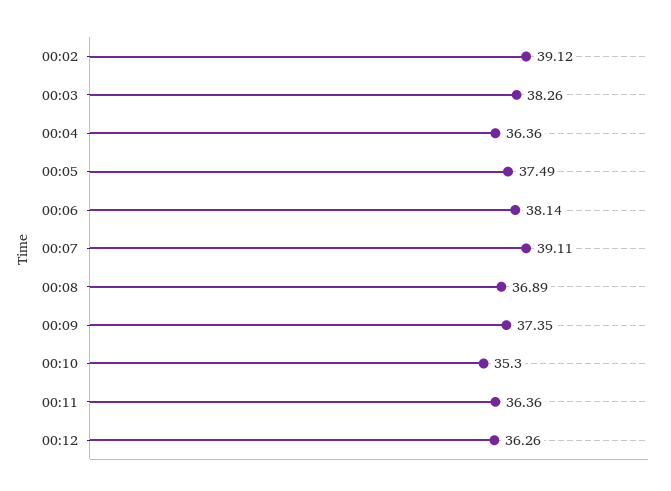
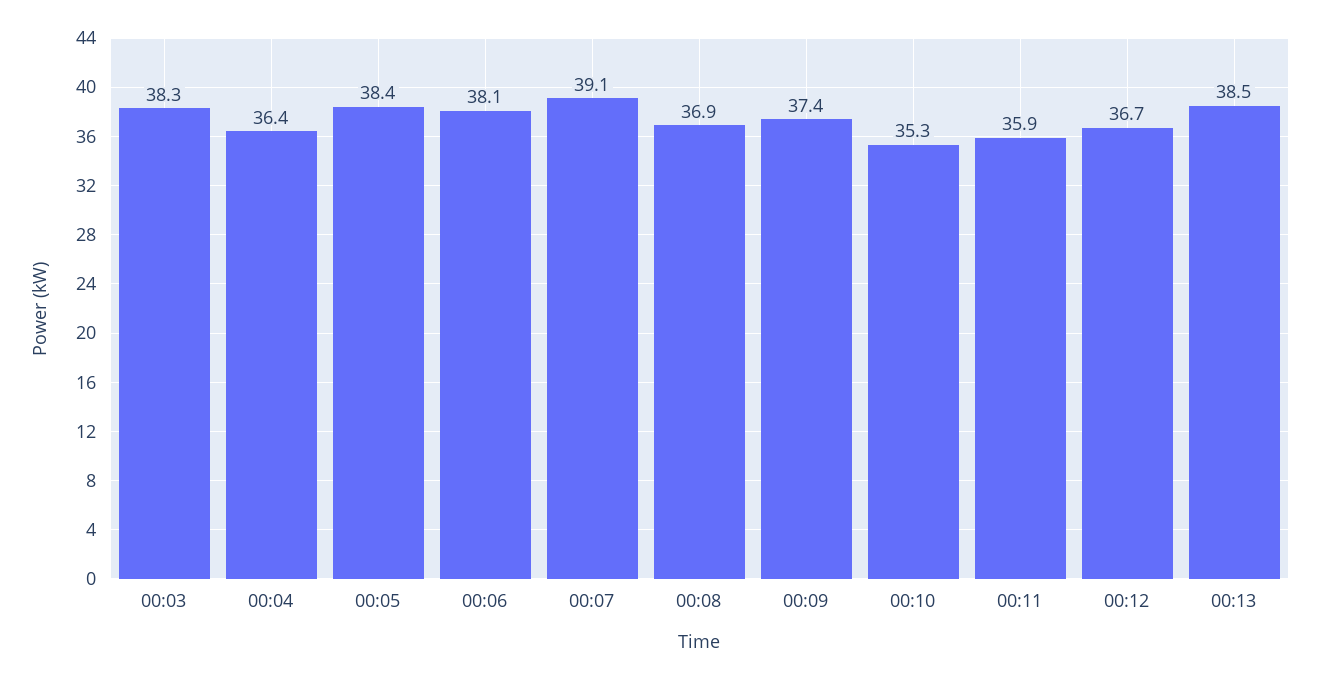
00:02: 39.12 -> none
00:05: 37.49 -> 38.4
00:11: 36.36 -> 35.9
00:12: 36.26 -> 36.7
00:13: none -> 38.5

